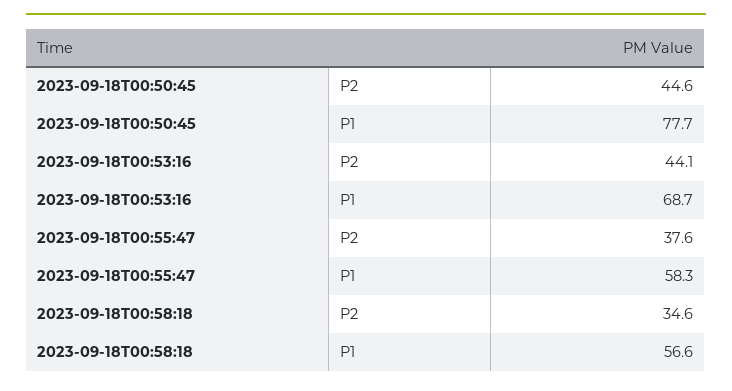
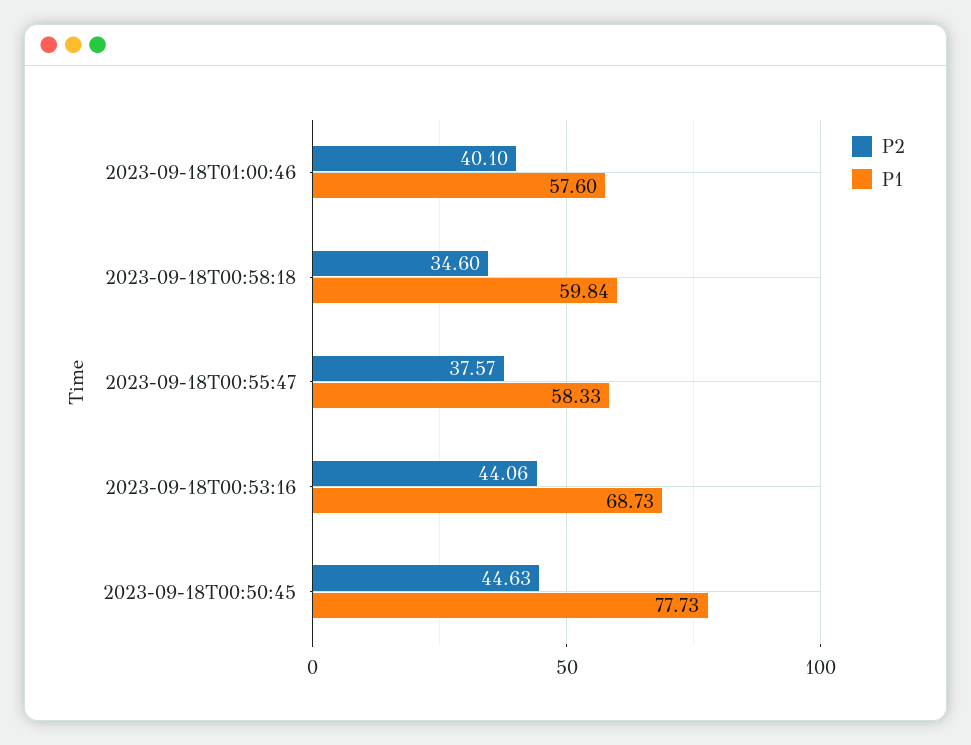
P1, 2023-09-18T00:58:18: 56.6 -> 59.84
P2, 2023-09-18T01:00:46: none -> 40.1
P1, 2023-09-18T01:00:46: none -> 57.6

